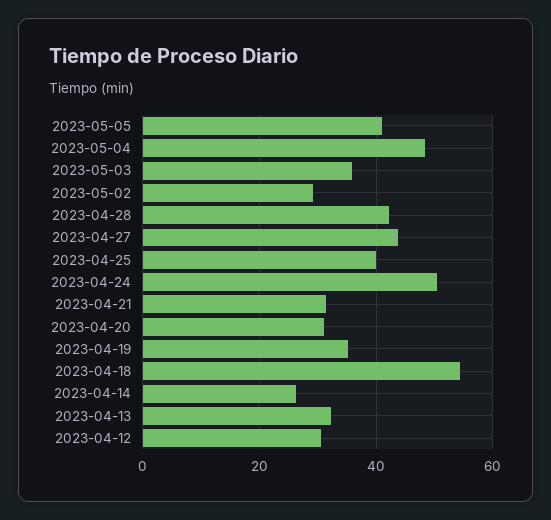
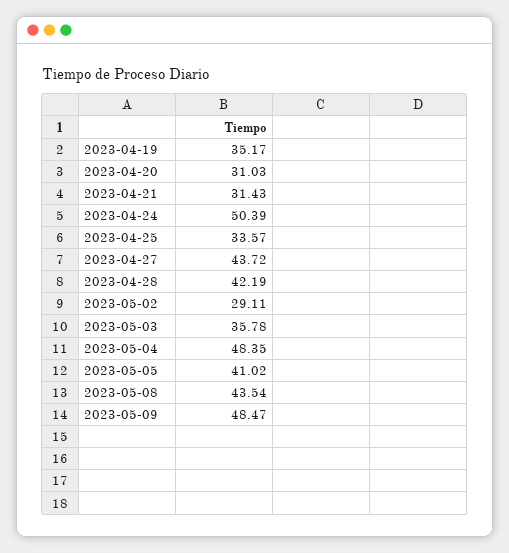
2023-04-25: 40 -> 33.57
2023-04-18: 54 -> none
2023-04-14: 26 -> none
2023-04-13: 32 -> none
2023-04-12: 30 -> none
2023-05-08: none -> 43.54
2023-05-09: none -> 48.47

